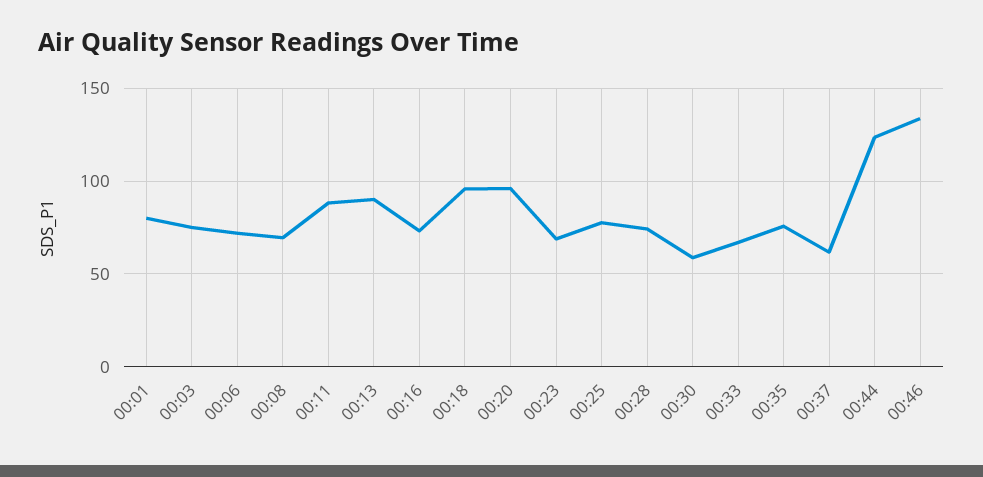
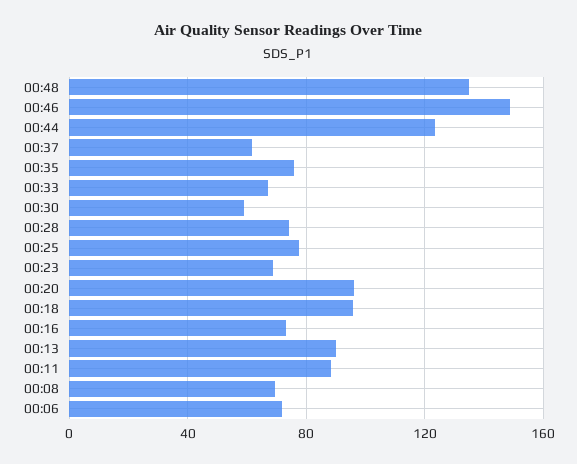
00:01: 80 -> none
00:03: 75 -> none
00:46: 135 -> 150
00:48: none -> 135

